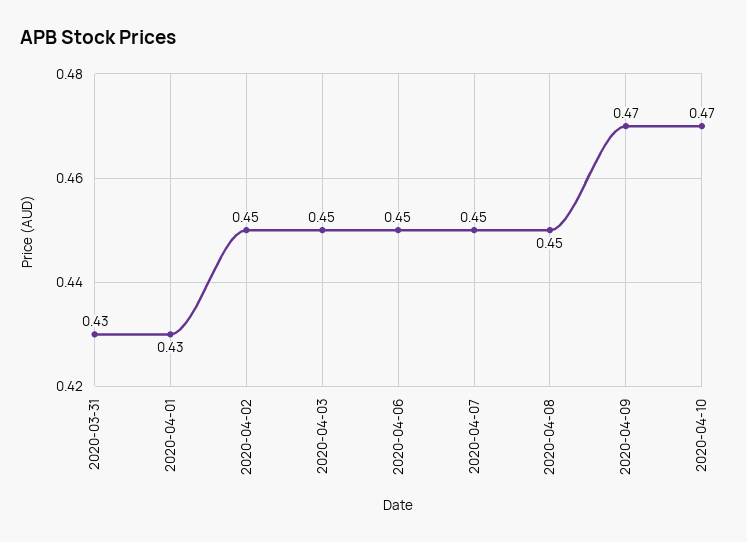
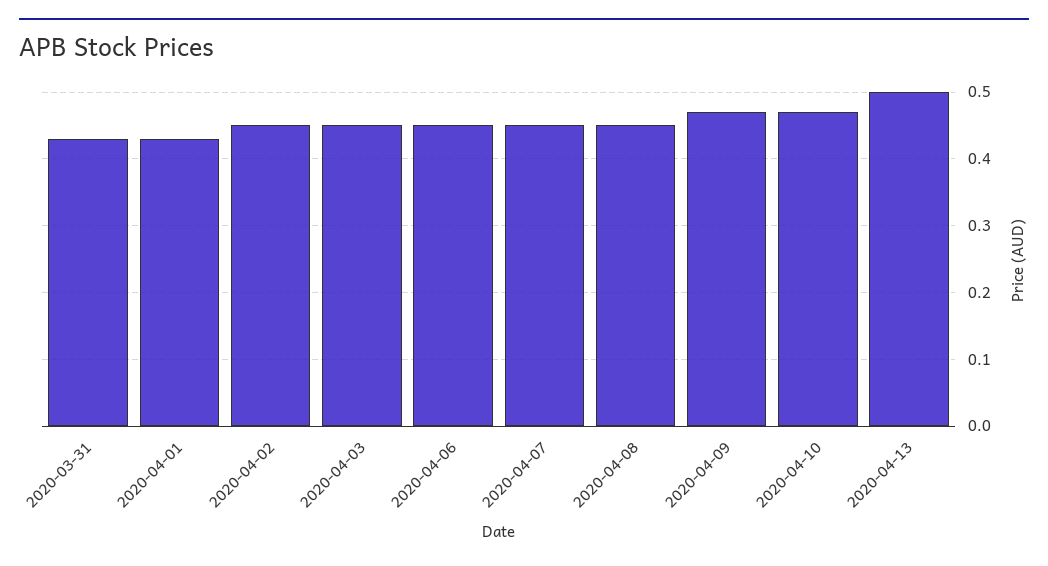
2020-04-13: none -> 0.5

